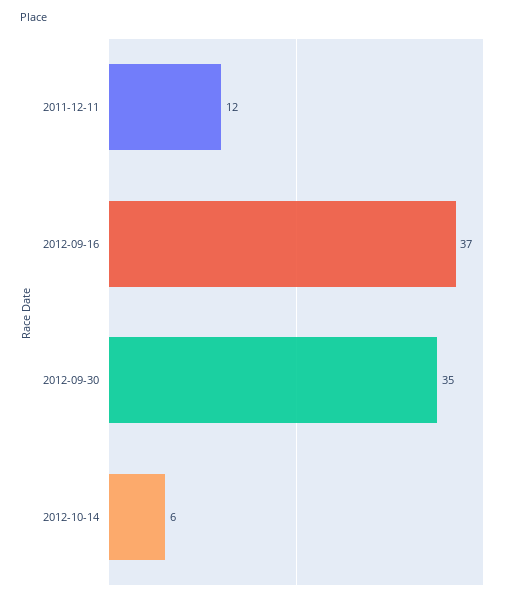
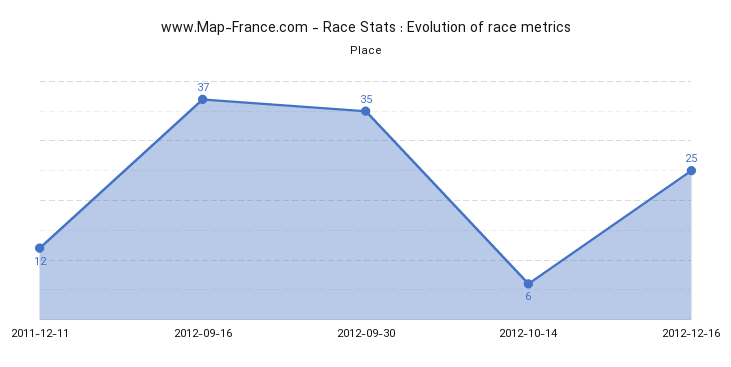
2012-12-16: none -> 25

